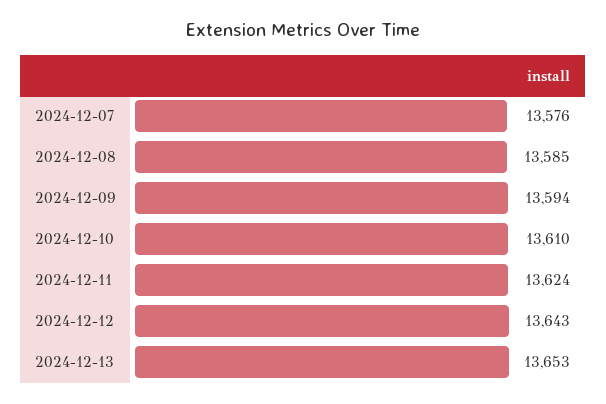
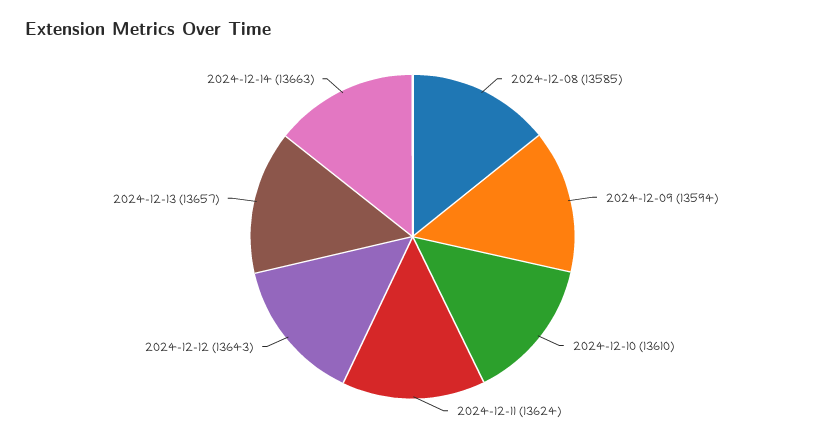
2024-12-07: 13576 -> none
2024-12-13: 13653 -> 13657
2024-12-14: none -> 13663

